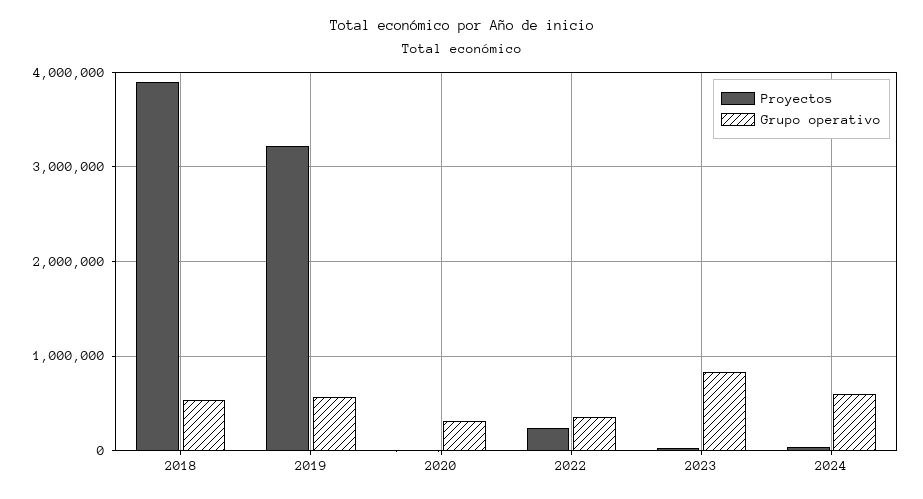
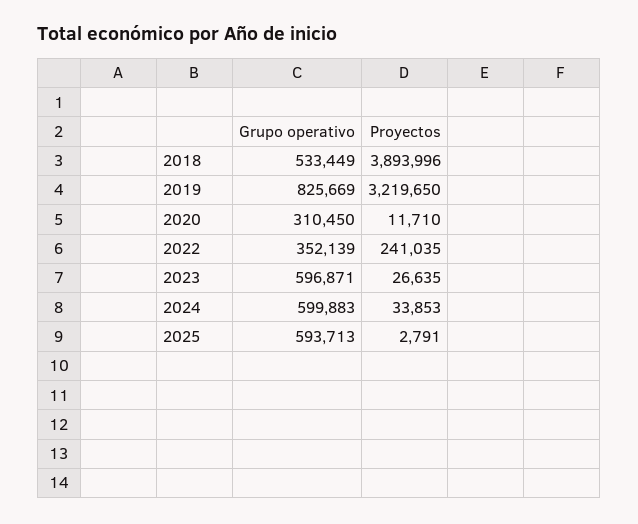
Grupo operativo, 2019: 600000 -> 825669
Grupo operativo, 2023: 800000 -> 596871
Grupo operativo, 2025: none -> 593713
Proyectos, 2025: none -> 2791

